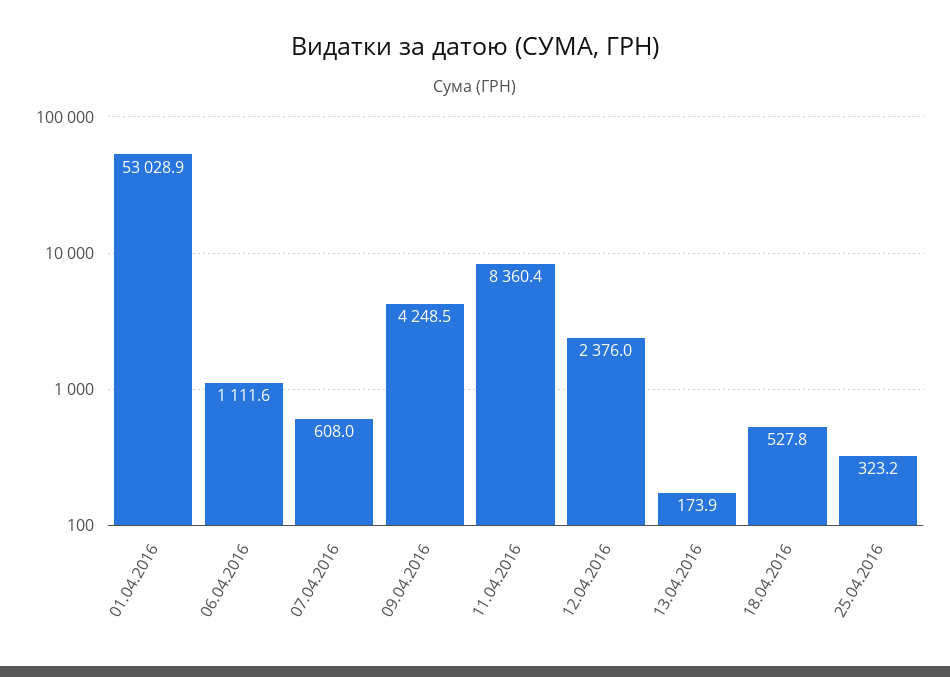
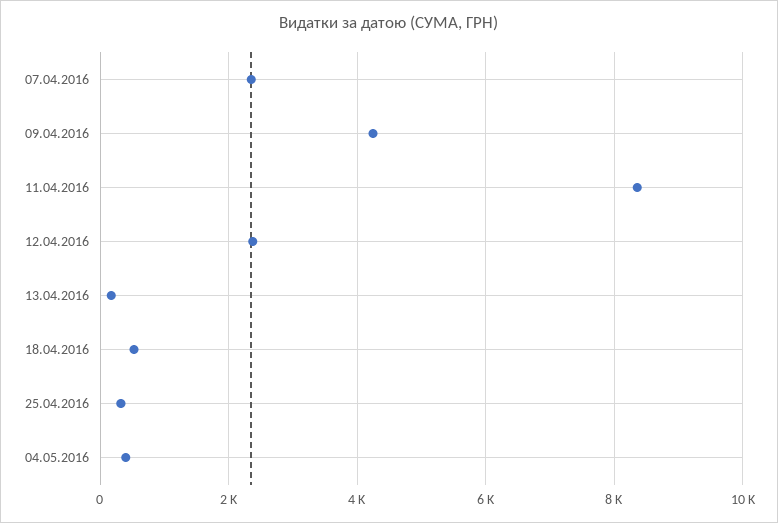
01.04.2016: 53028.9 -> none
06.04.2016: 1111.6 -> none
07.04.2016: 608 -> 2400
04.05.2016: none -> 400

